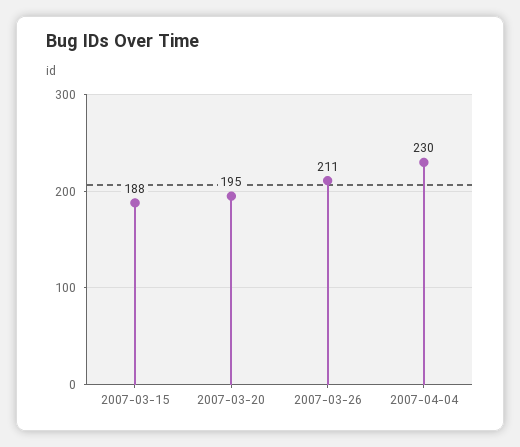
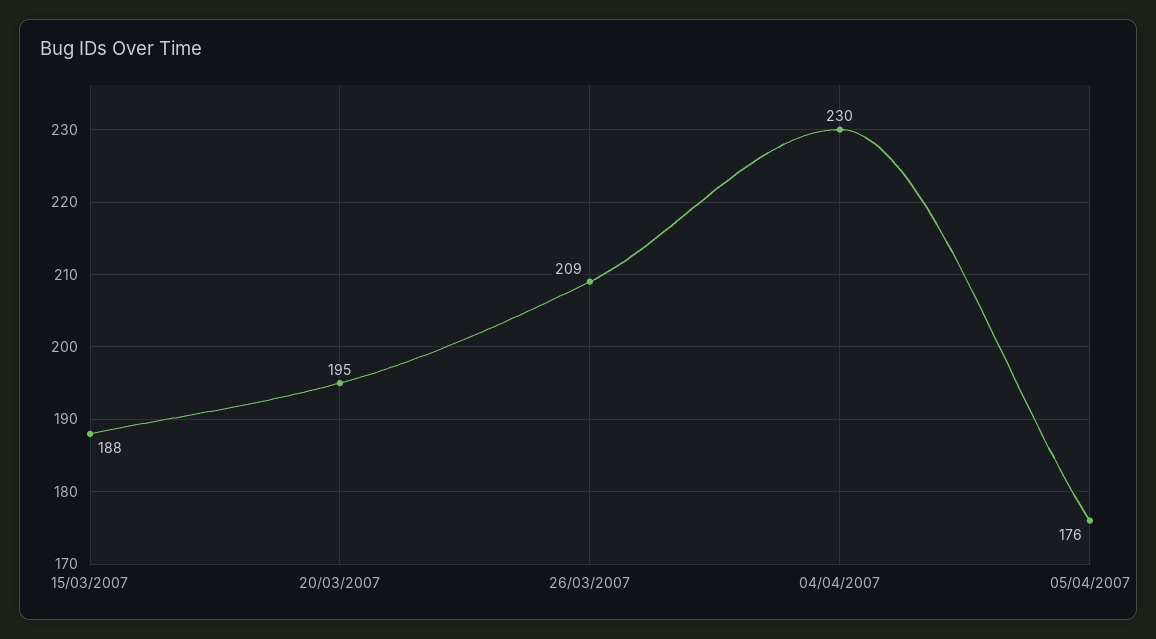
2007-03-26: 211 -> 209
05/04/2007: none -> 176

